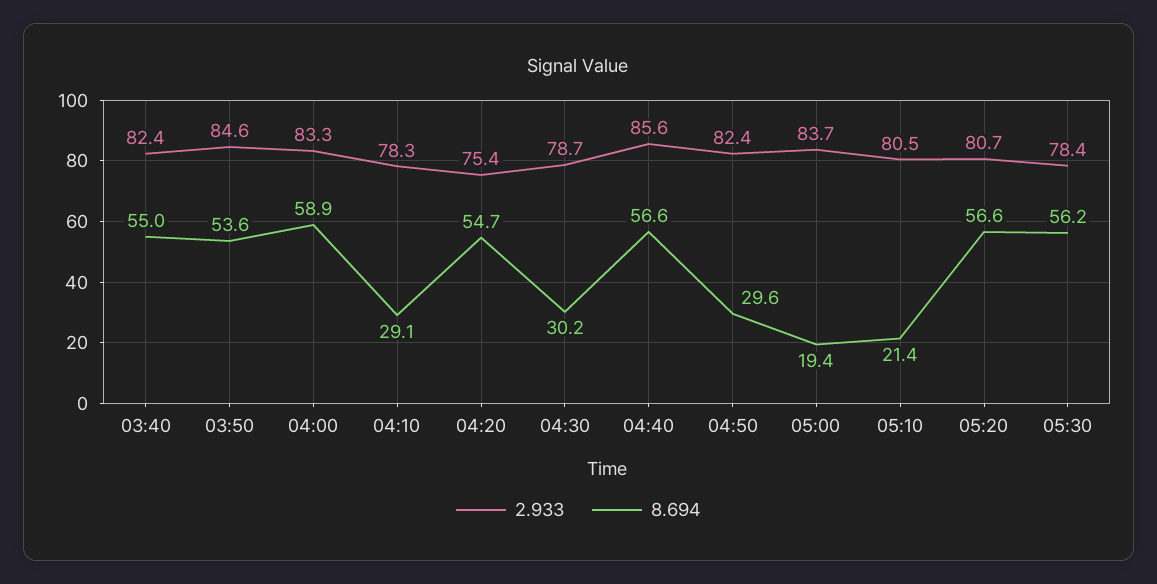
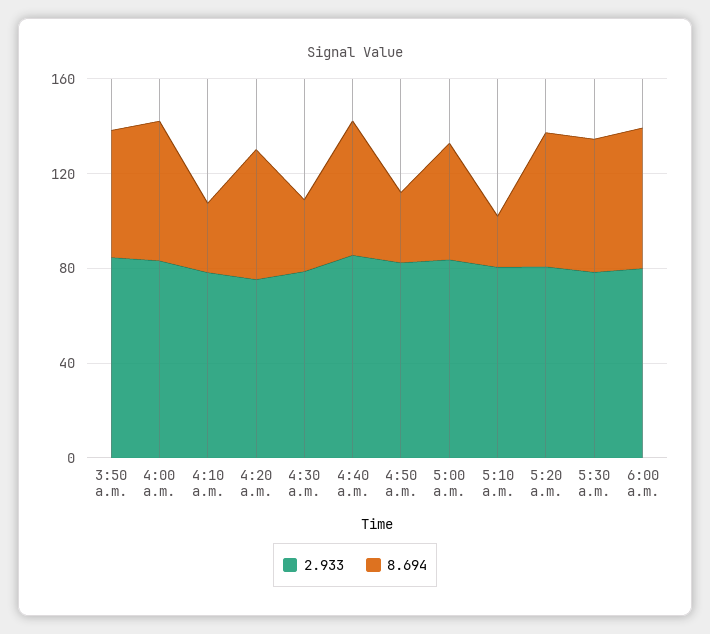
2.933, 03:40: 82.4 -> none
8.694, 03:40: 55 -> none
8.694, 05:00: 19.4 -> 50
2.933, 6:00 a.m.: none -> 80
8.694, 6:00 a.m.: none -> 60

